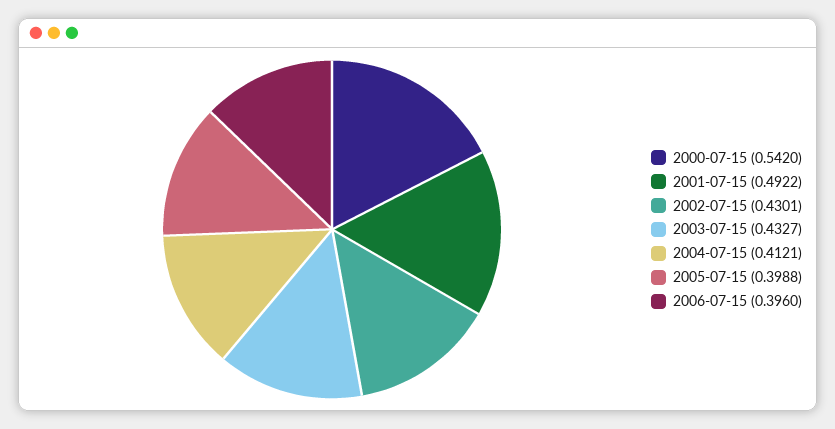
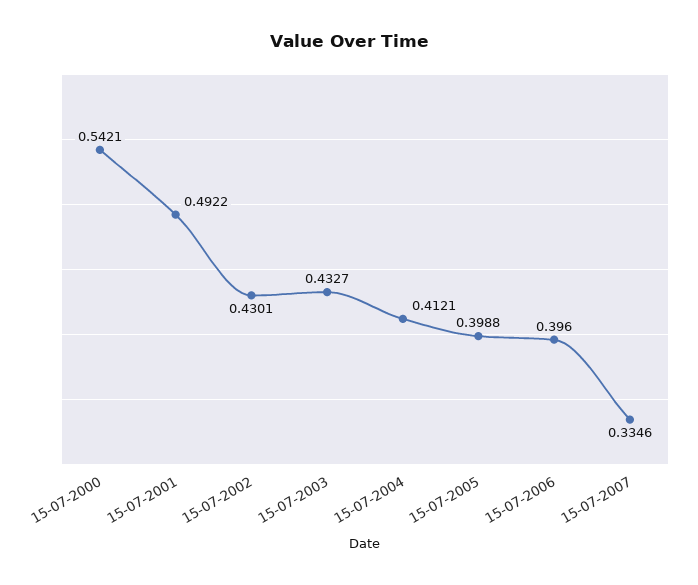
2000-07-15: 0.542 -> 0.5421
15-07-2007: none -> 0.3346

